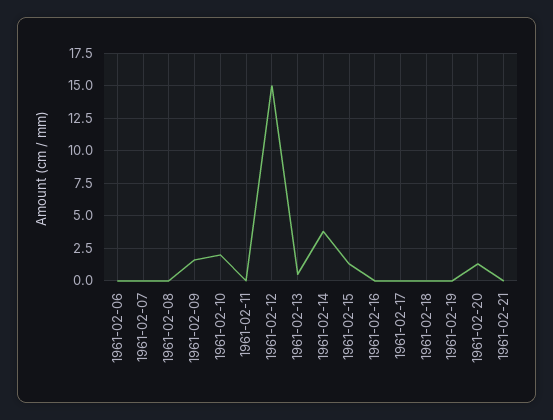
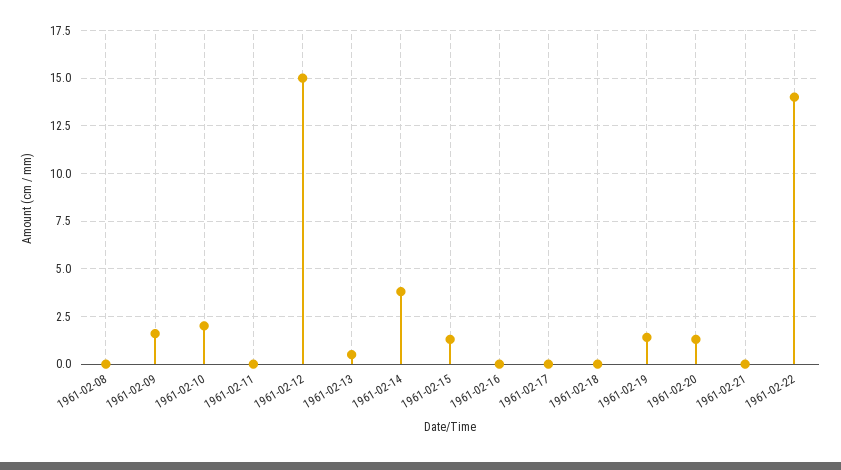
1961-02-06: 0 -> none
1961-02-07: 0 -> none
1961-02-19: 0 -> 1.5
1961-02-22: none -> 14

